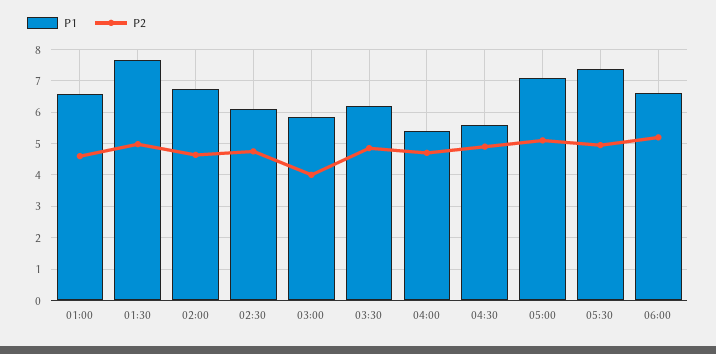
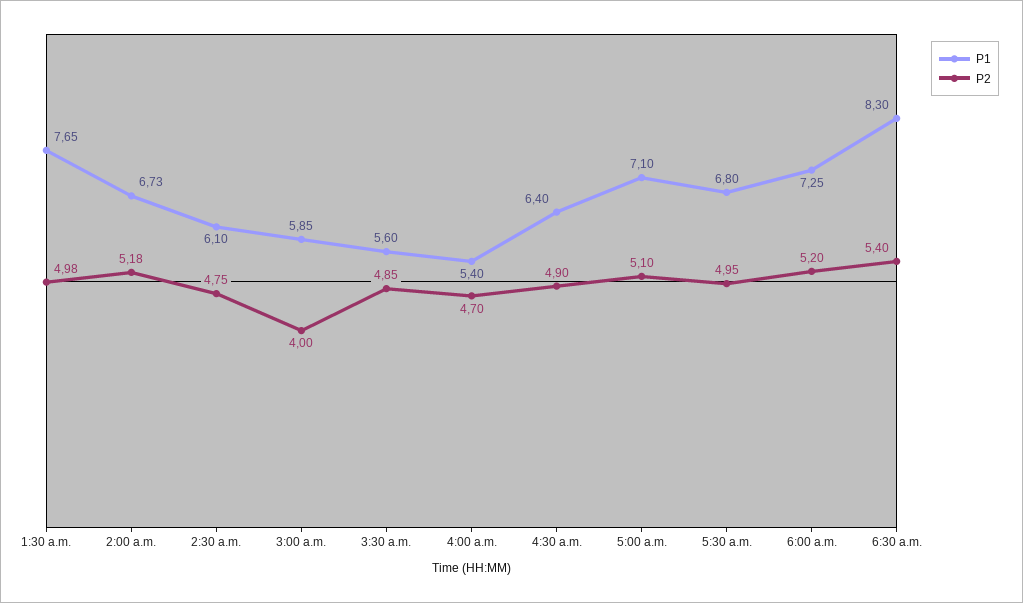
P1, 01:00: 6.6 -> none
P2, 01:00: 4.6 -> none
P2, 02:00: 4.6 -> 5.18
P1, 03:30: 6.2 -> 5.6
P1, 04:30: 5.6 -> 6.4
P1, 05:30: 7.4 -> 6.8
P1, 06:00: 6.6 -> 7.25
P1, 6:30 a.m.: none -> 8.3
P2, 6:30 a.m.: none -> 5.4

